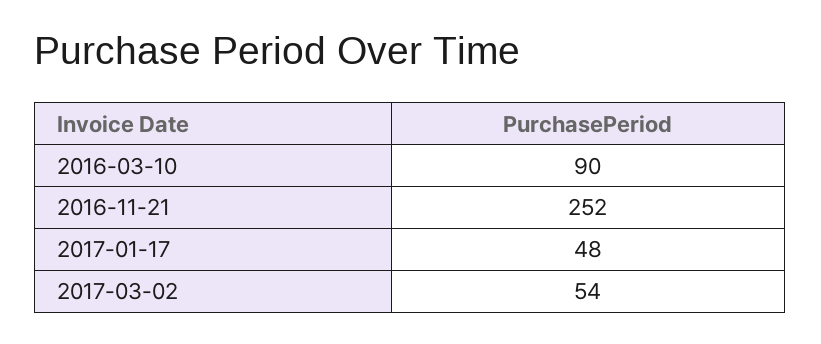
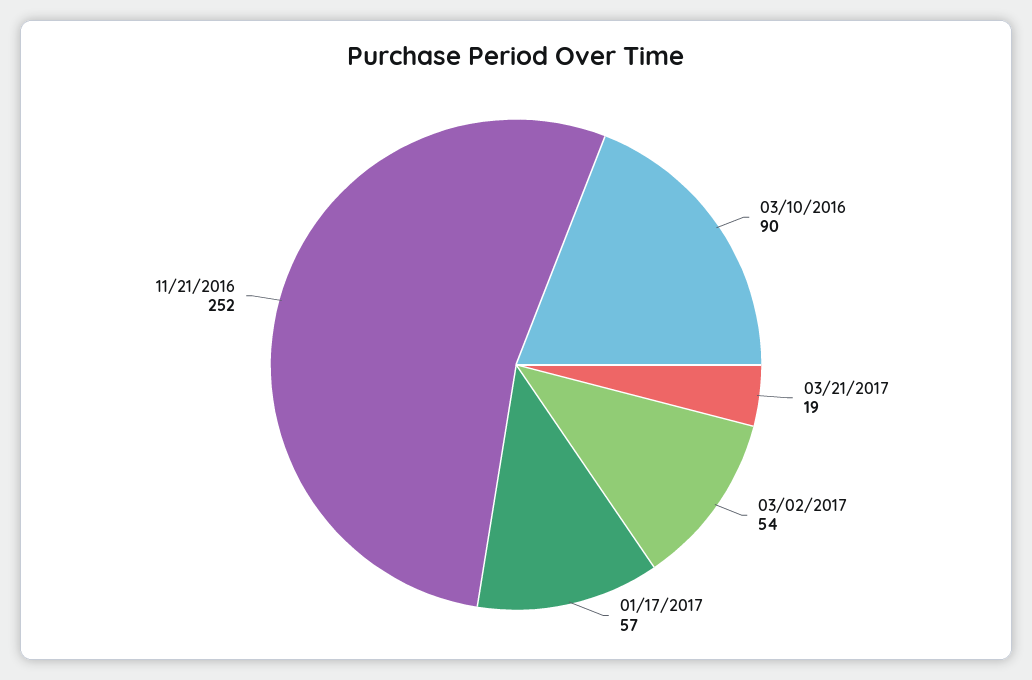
2017-01-17: 48 -> 57
03/21/2017: none -> 19

